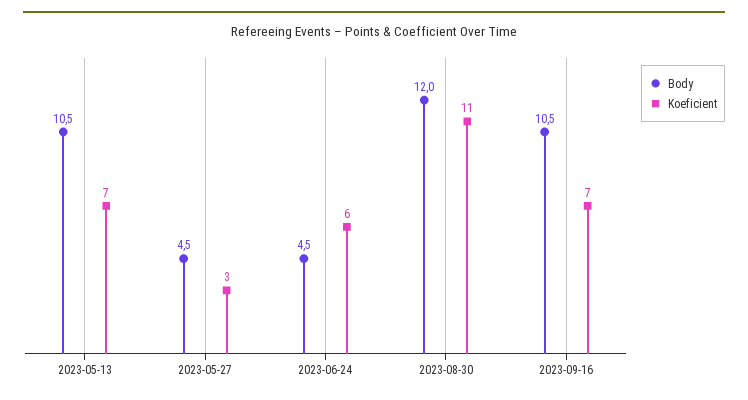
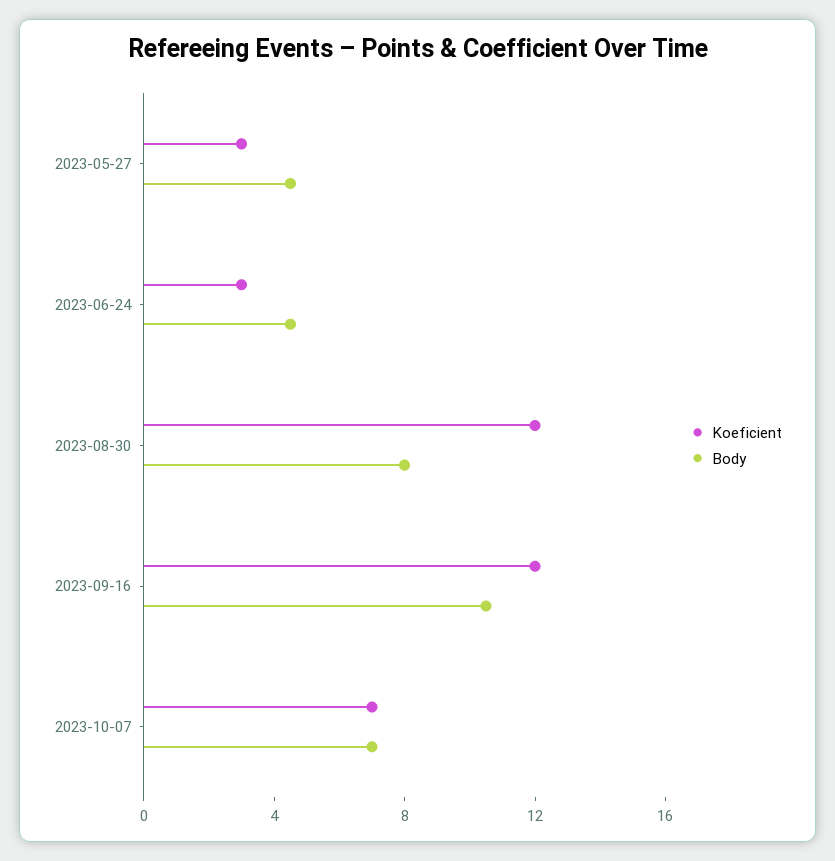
Body, 2023-05-13: 10.5 -> none
Koeficient, 2023-05-13: 7 -> none
Koeficient, 2023-06-24: 6 -> 3
Body, 2023-08-30: 12 -> 8
Koeficient, 2023-08-30: 11 -> 12
Koeficient, 2023-09-16: 7 -> 12
Koeficient, 2023-10-07: none -> 7
Body, 2023-10-07: none -> 7

